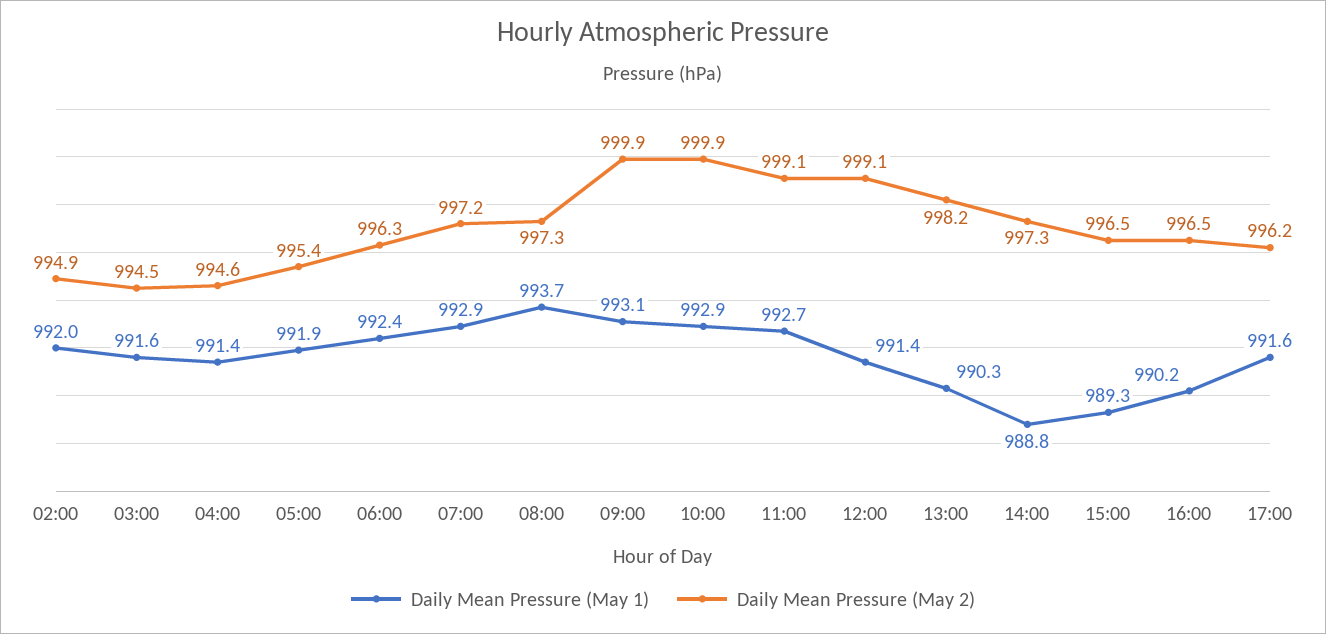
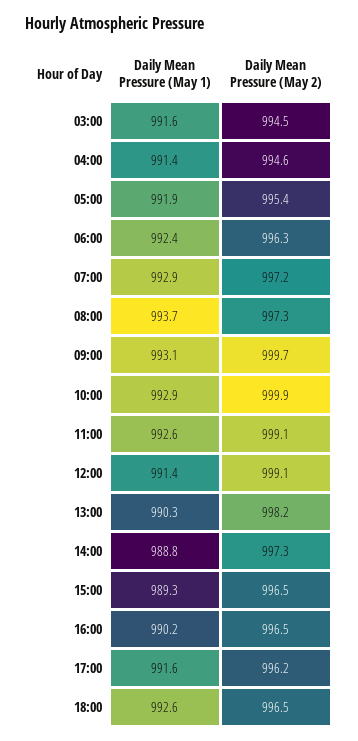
Daily Mean Pressure (May 1), 02:00: 992 -> none
Daily Mean Pressure (May 2), 02:00: 994.9 -> none
Daily Mean Pressure (May 2), 09:00: 999.9 -> 999.7
Daily Mean Pressure (May 1), 11:00: 992.7 -> 992.6
Daily Mean Pressure (May 1), 18:00: none -> 992.6
Daily Mean Pressure (May 2), 18:00: none -> 996.5

